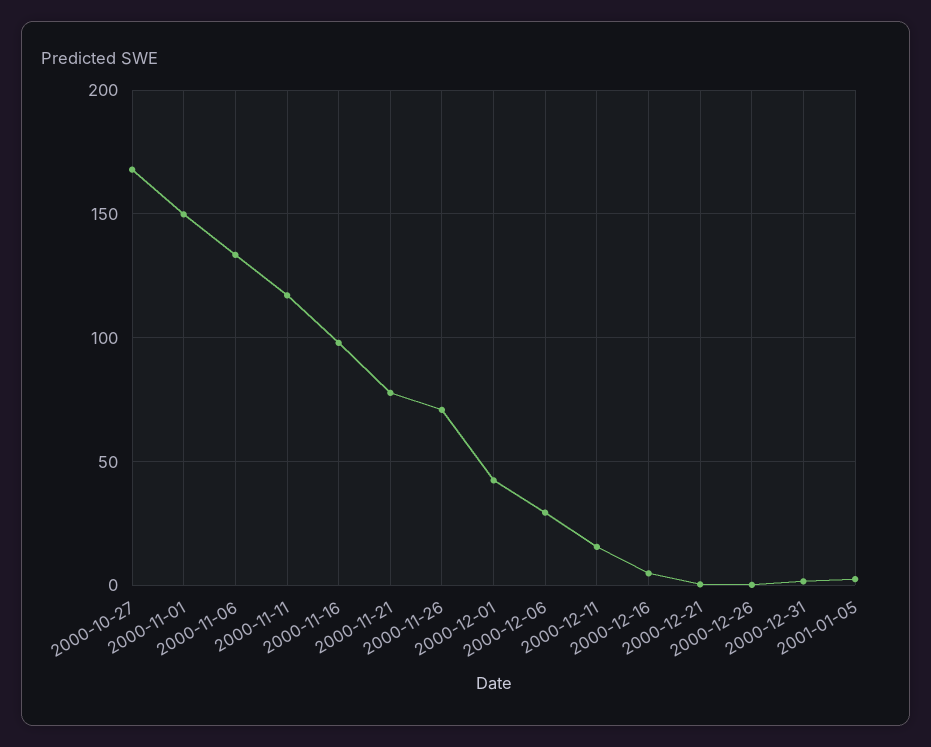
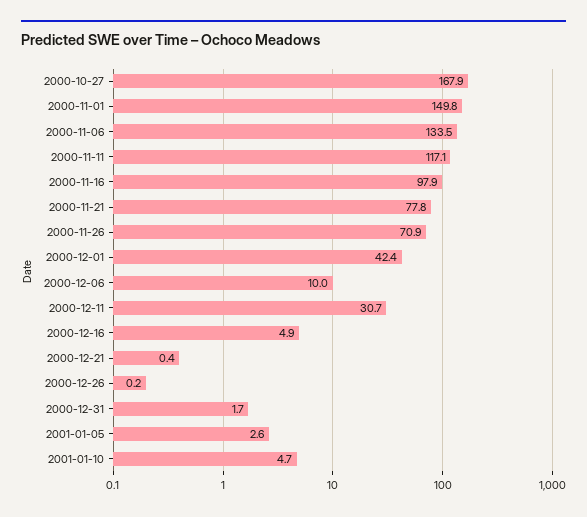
2000-12-06: 30 -> 10
2000-12-11: 15 -> 30.7
2001-01-10: none -> 4.7

